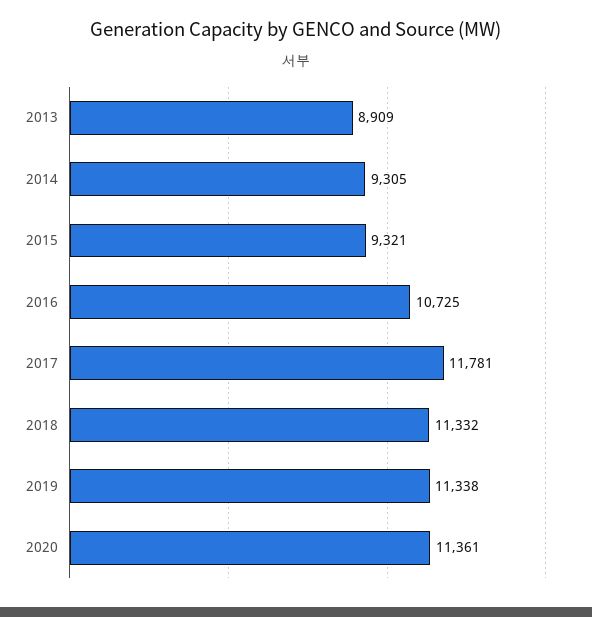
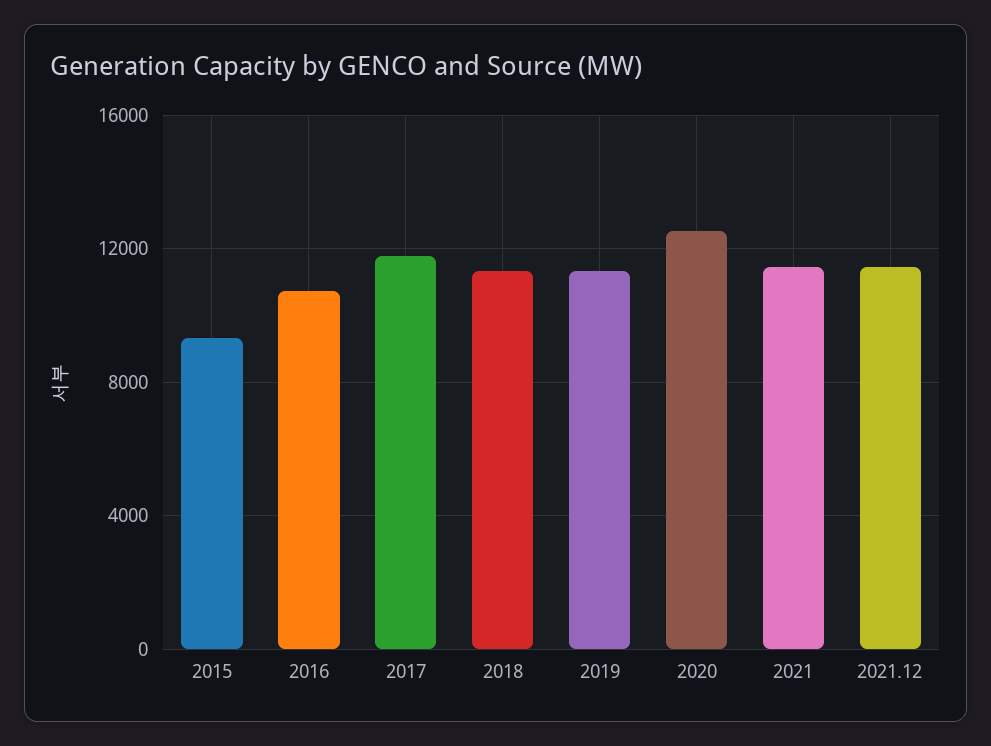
2013: 8909 -> none
2014: 9305 -> none
2020: 11361 -> 12500
2021: none -> 11500
2021.12: none -> 11500

